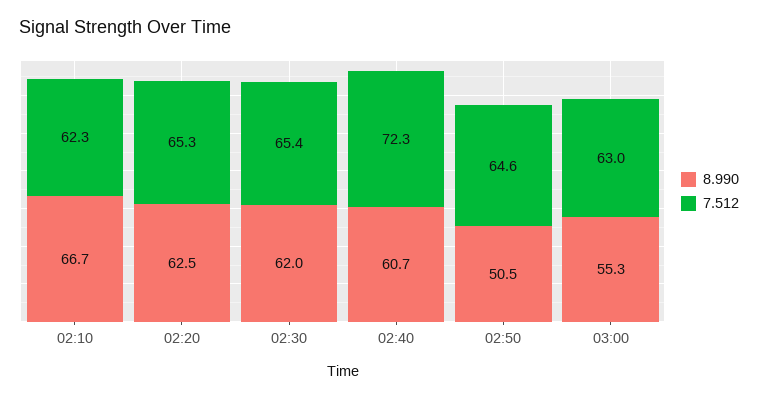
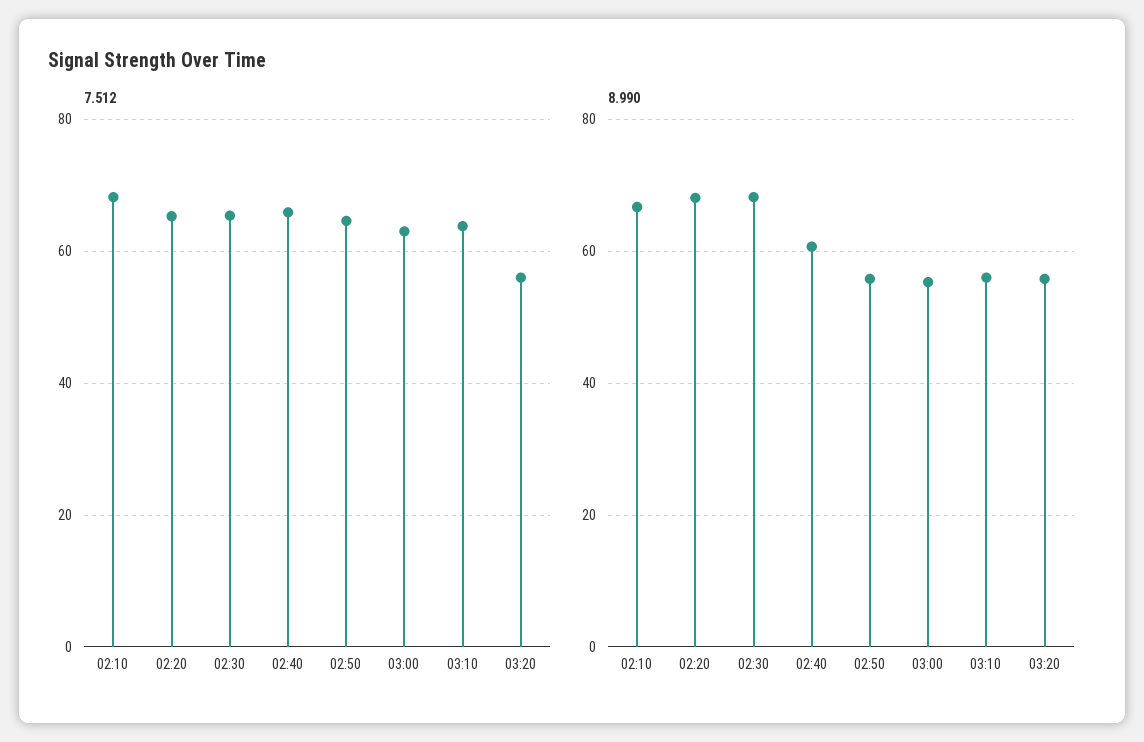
7.512, 02:10: 62.3 -> 68
8.990, 02:20: 62.5 -> 68
8.990, 02:30: 62 -> 68
7.512, 02:40: 72.3 -> 66
8.990, 02:50: 50.5 -> 56
7.512, 03:10: none -> 64
7.512, 03:20: none -> 56
8.990, 03:10: none -> 56
8.990, 03:20: none -> 56

